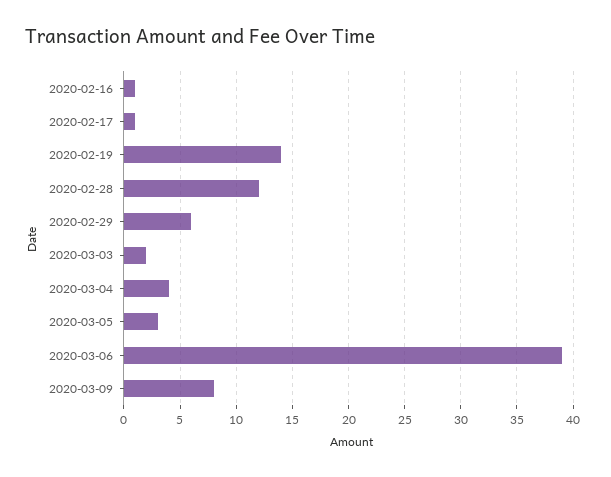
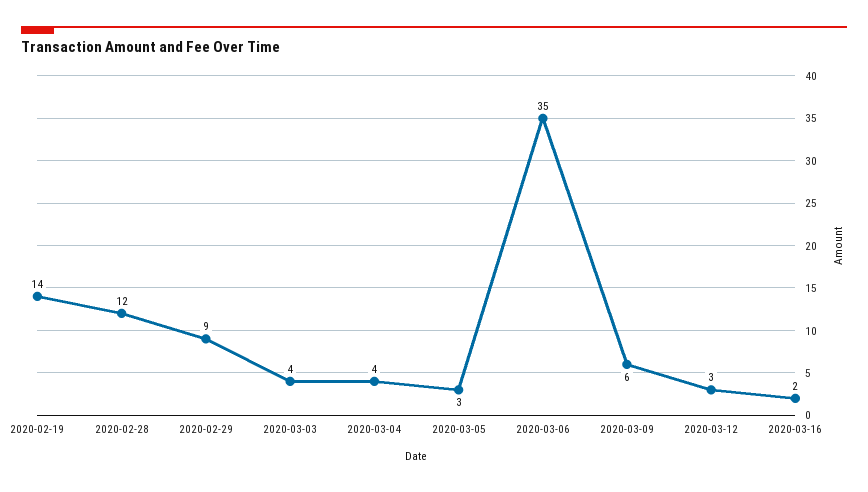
2020-02-16: 1 -> none
2020-02-17: 1 -> none
2020-02-29: 6 -> 9
2020-03-03: 2 -> 4
2020-03-06: 39 -> 35
2020-03-09: 8 -> 6
2020-03-12: none -> 3
2020-03-16: none -> 2

